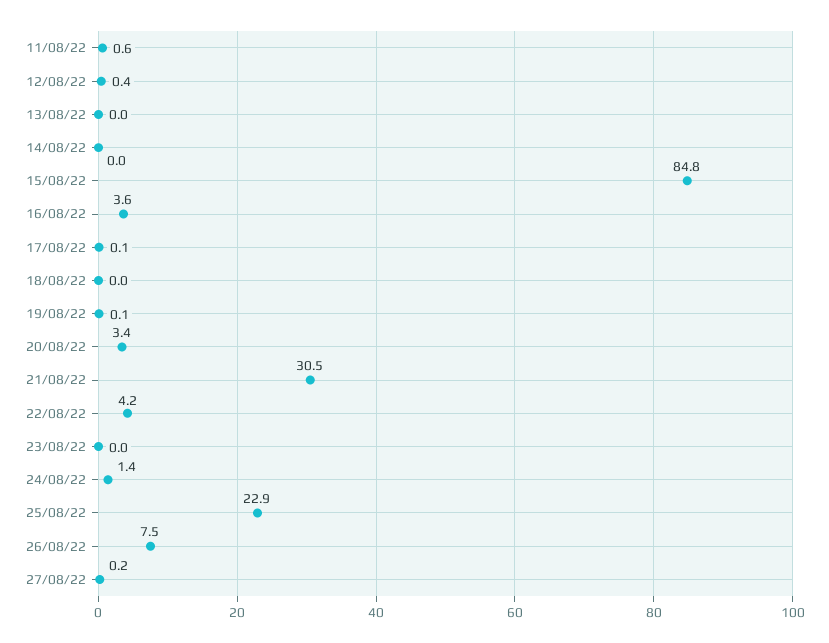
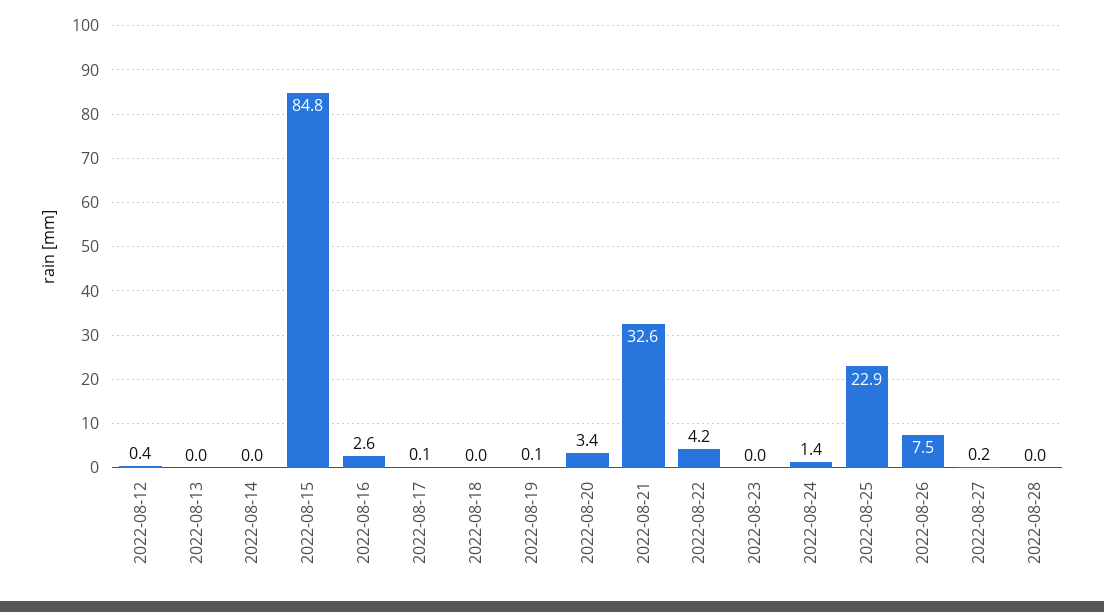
11/08/22: 0.6 -> none
16/08/22: 3.6 -> 2.6
21/08/22: 30.5 -> 32.6
2022-08-28: none -> 0

